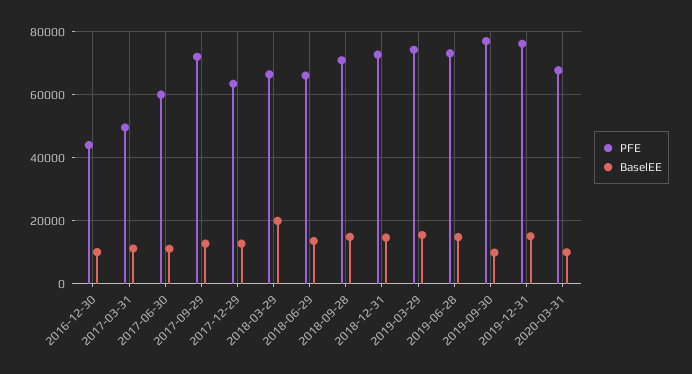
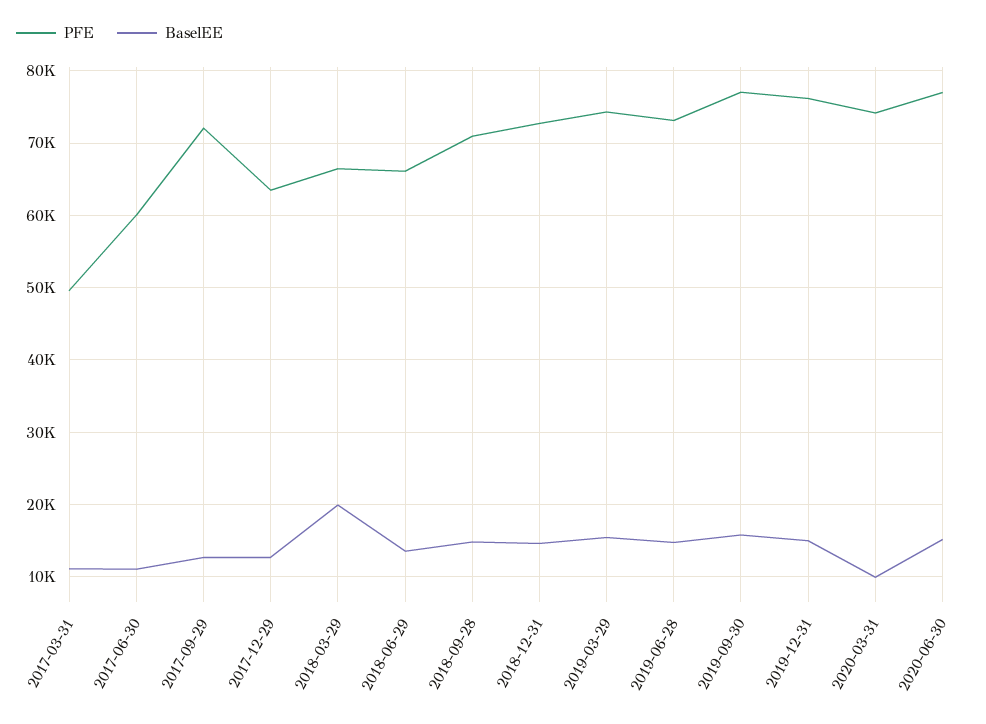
PFE, 2016-12-30: 44000 -> none
BaselEE, 2016-12-30: 10000 -> none
BaselEE, 2019-09-30: 10000 -> 16000
PFE, 2020-03-31: 68000 -> 74000
PFE, 2020-06-30: none -> 77000
BaselEE, 2020-06-30: none -> 15000

